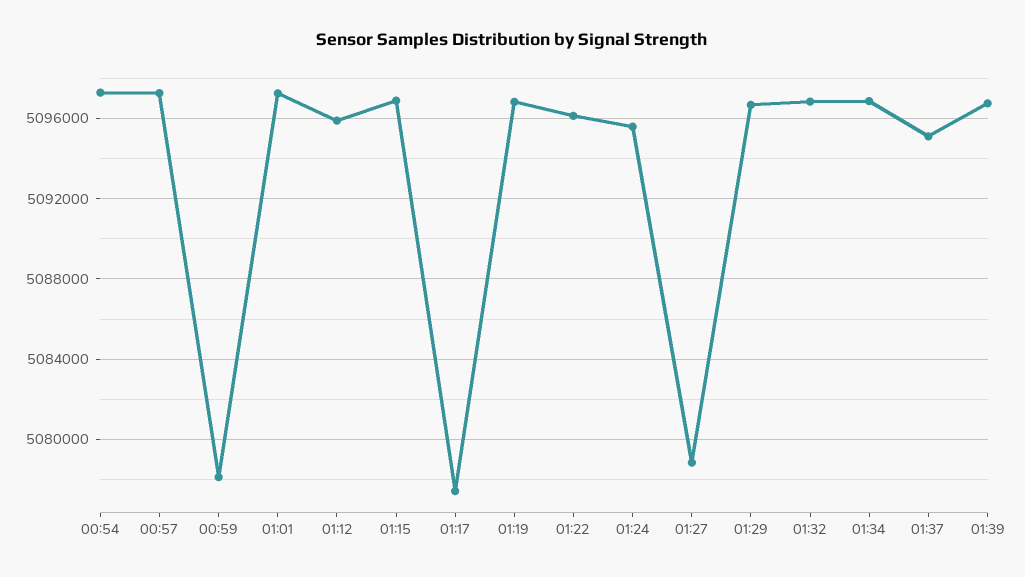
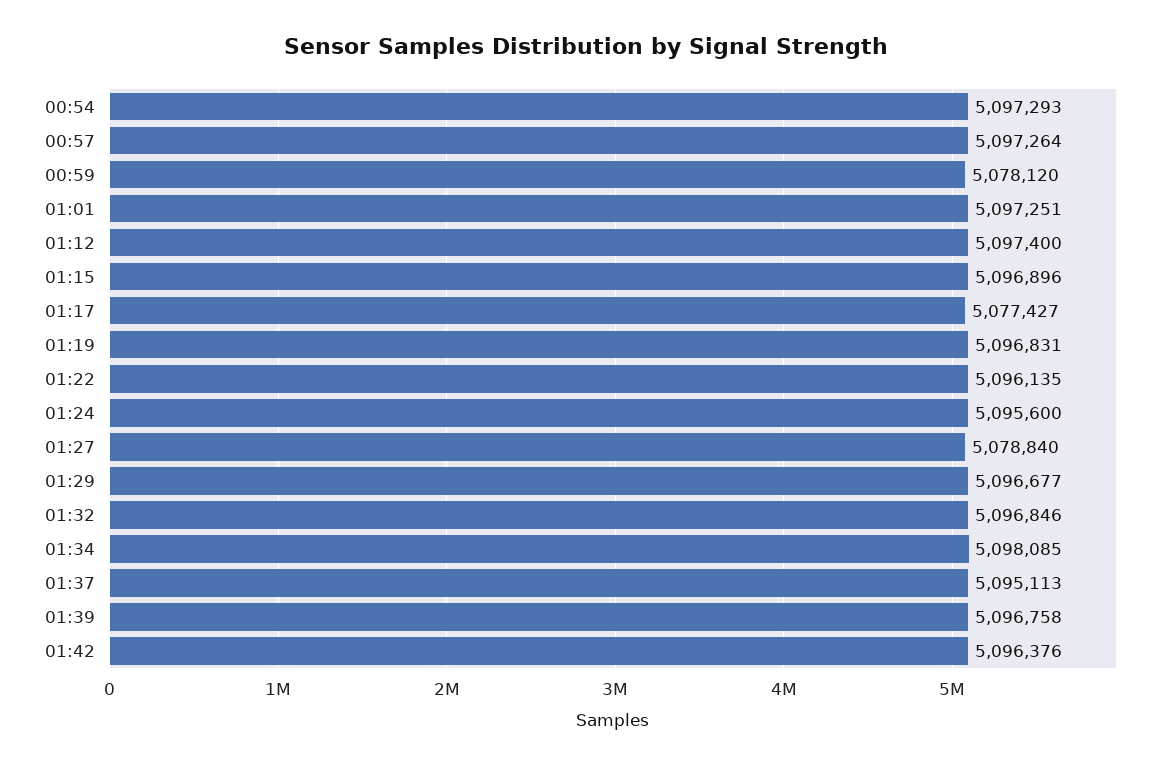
01:12: 5096000 -> 5097400
01:34: 5097000 -> 5098085
01:42: none -> 5096376

